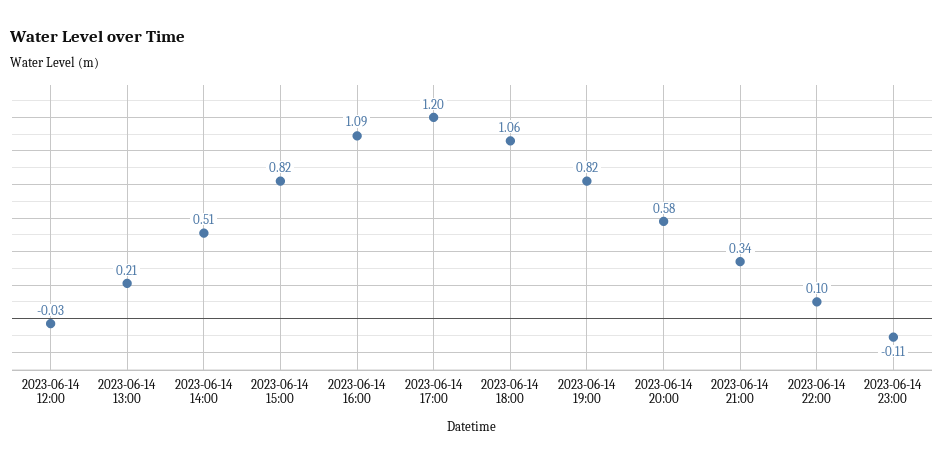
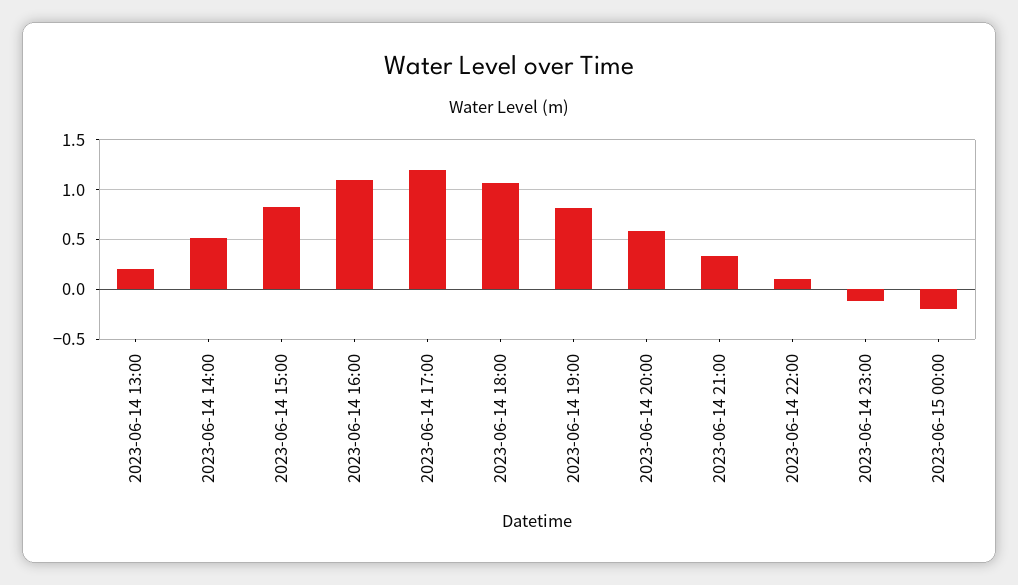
2023-06-14 12:00: -0.03 -> none
2023-06-15 00:00: none -> -0.2

